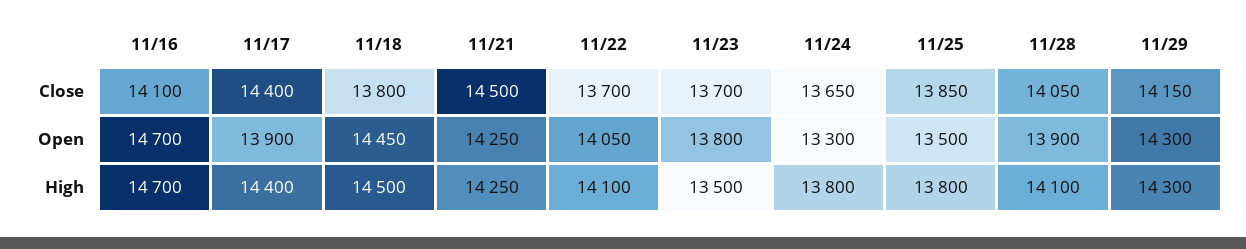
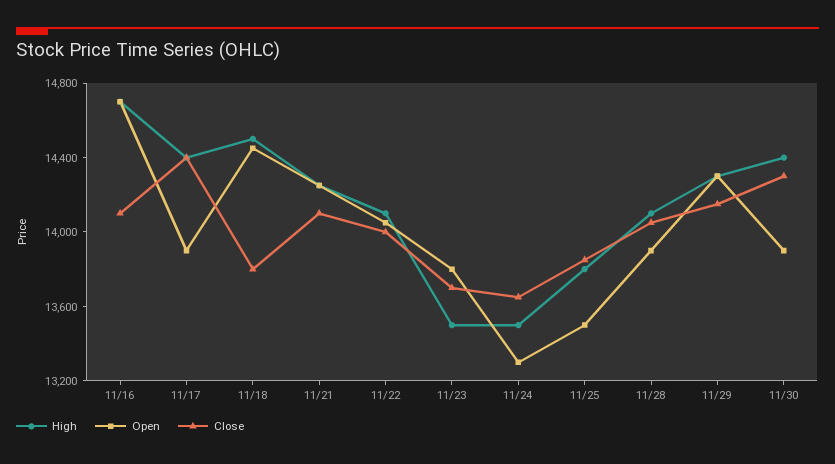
Close, 11/21: 14500 -> 14100
Close, 11/22: 13700 -> 14000
High, 11/24: 13800 -> 13500
High, 11/30: none -> 14400
Open, 11/30: none -> 13900
Close, 11/30: none -> 14300

